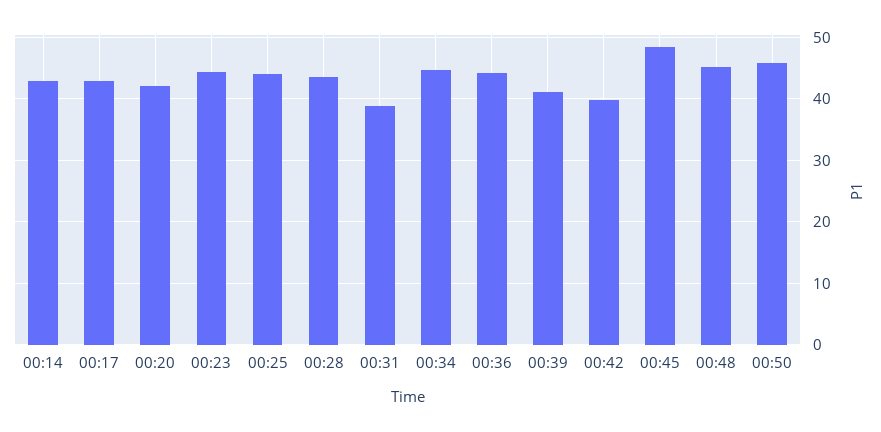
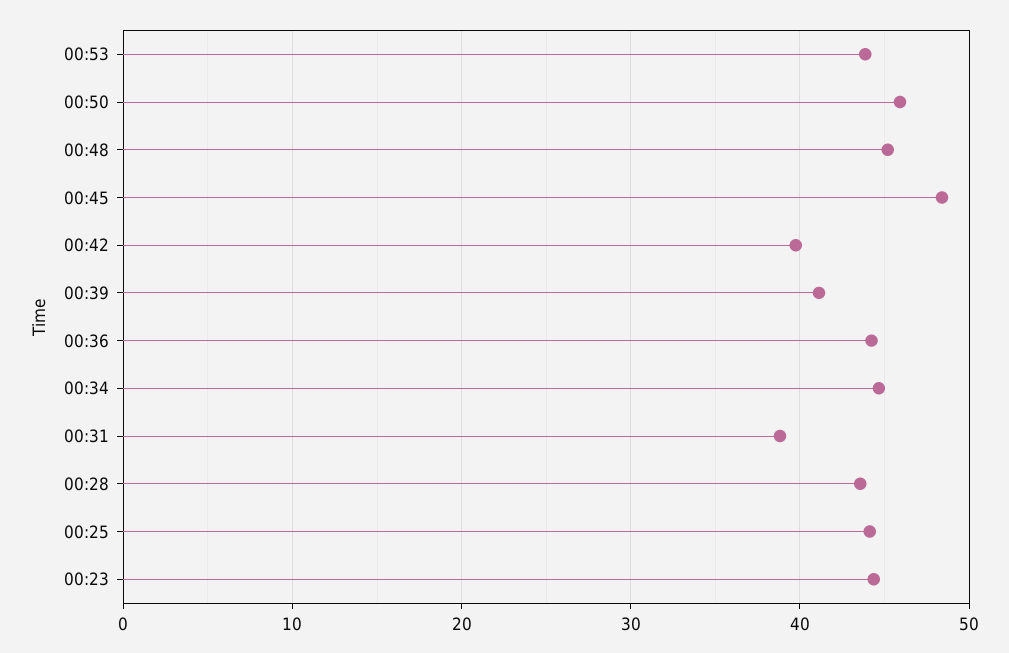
00:14: 43 -> none
00:17: 43 -> none
00:20: 42 -> none
00:53: none -> 44

